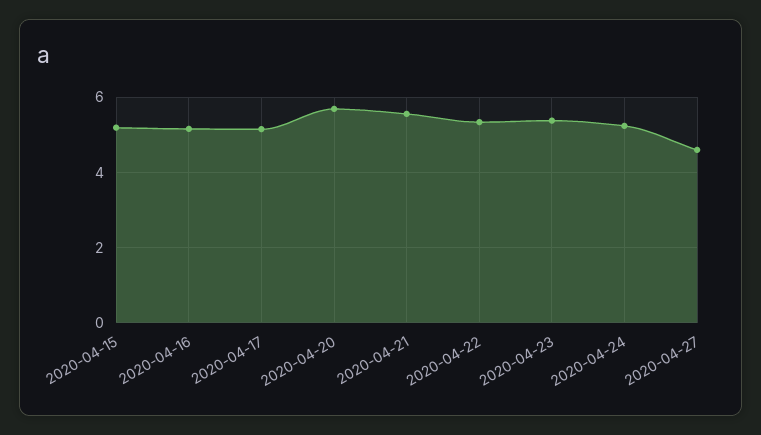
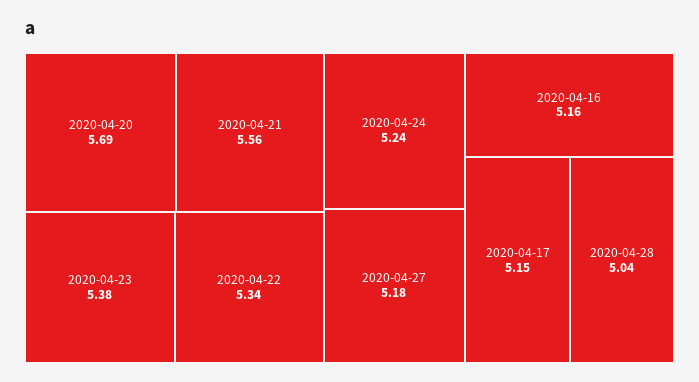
2020-04-15: 5.2 -> none
2020-04-27: 4.6 -> 5.18
2020-04-28: none -> 5.04

